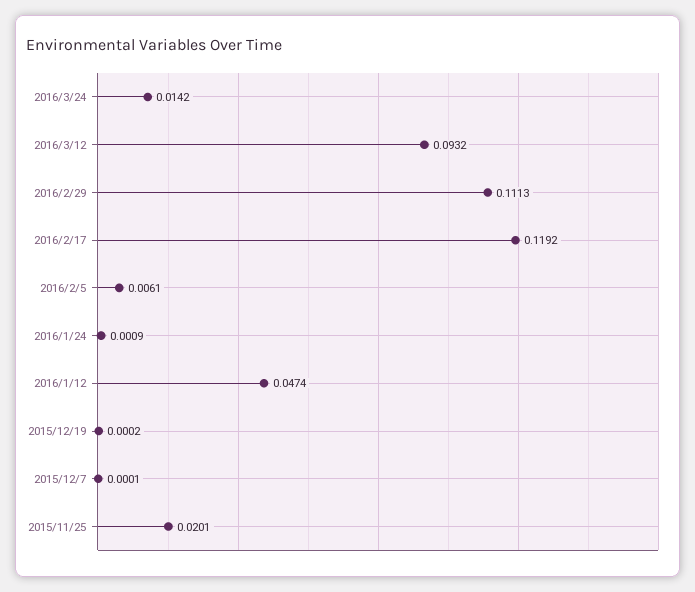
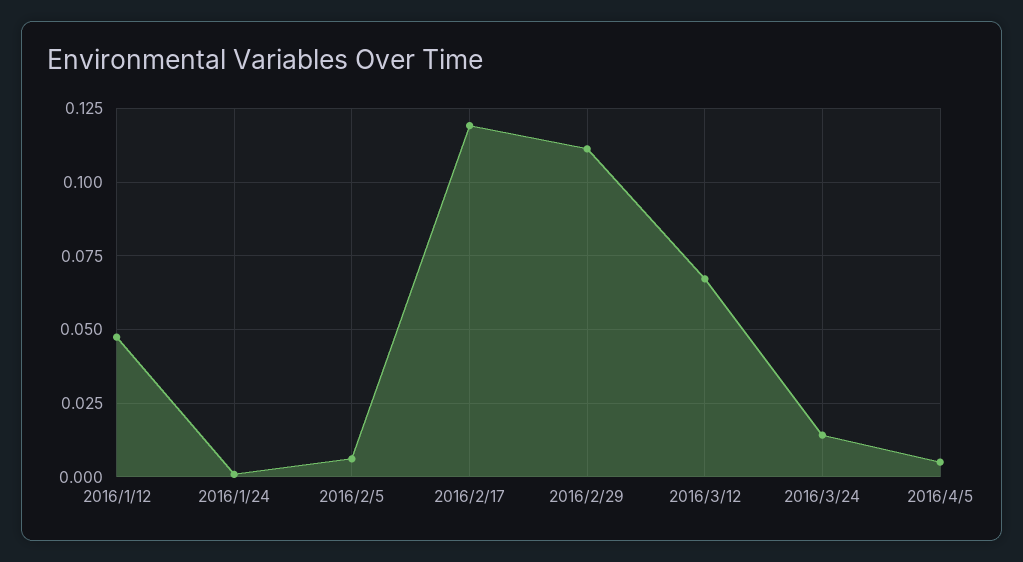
2016/3/12: 0.0932 -> 0.0675
2015/12/19: 0.0002 -> none
2015/12/7: 0.0001 -> none
2015/11/25: 0.0201 -> none
2016/4/5: none -> 0.005

